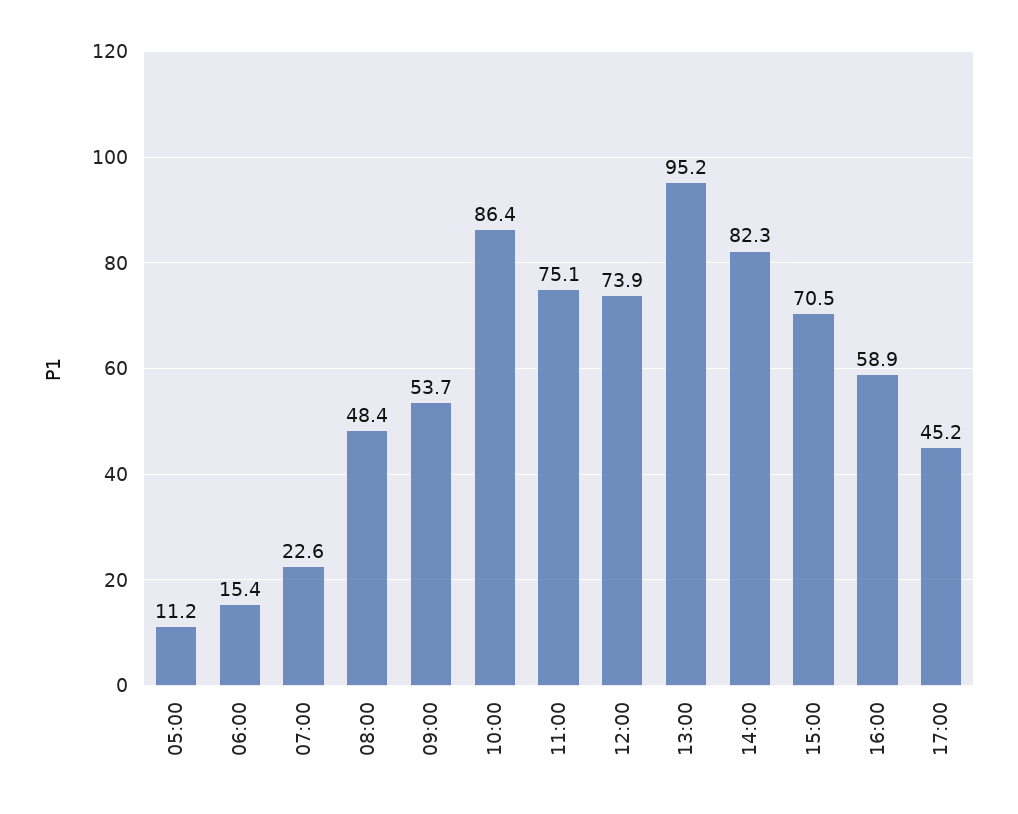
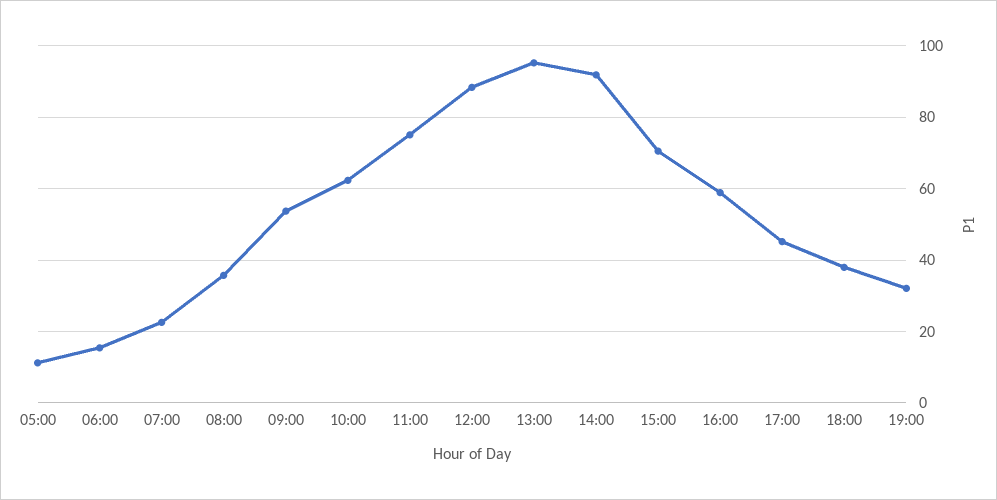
08:00: 48.4 -> 36
10:00: 86.4 -> 62
12:00: 73.9 -> 88
14:00: 82.3 -> 92
18:00: none -> 38
19:00: none -> 32

